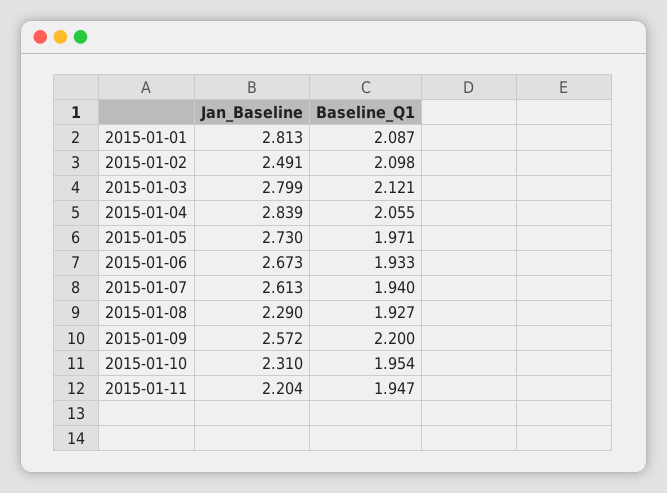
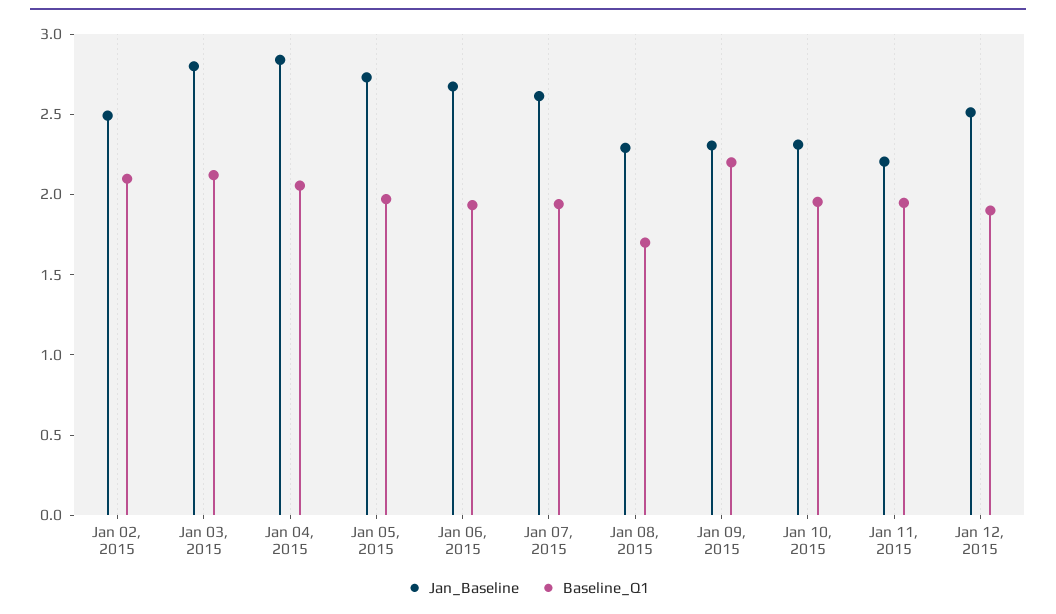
Jan_Baseline, 2015-01-01: 2.813 -> none
Baseline_Q1, 2015-01-01: 2.087 -> none
Baseline_Q1, 2015-01-08: 1.927 -> 1.7
Jan_Baseline, 2015-01-09: 2.572 -> 2.3
Jan_Baseline, Jan 12, 2015: none -> 2.5
Baseline_Q1, Jan 12, 2015: none -> 1.9

